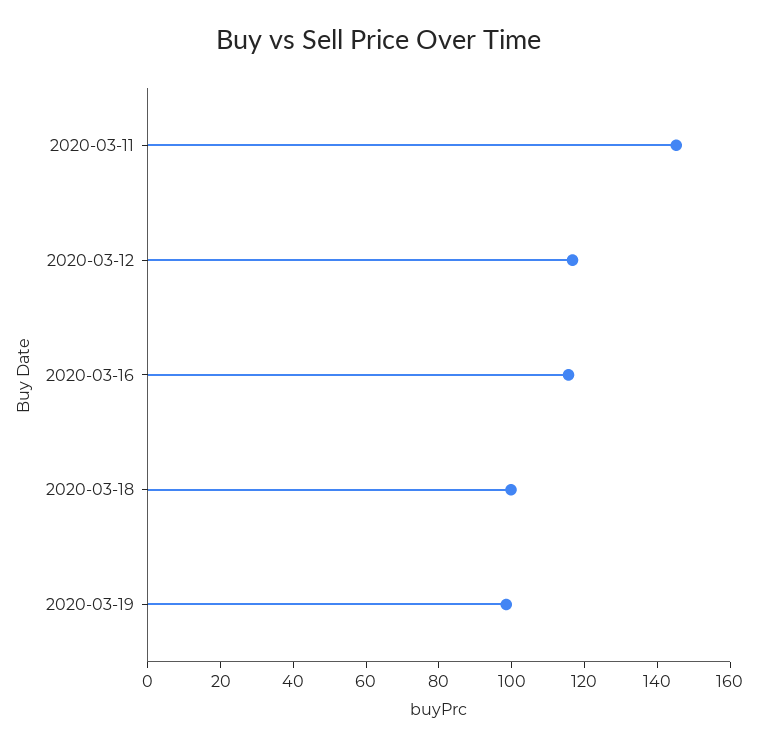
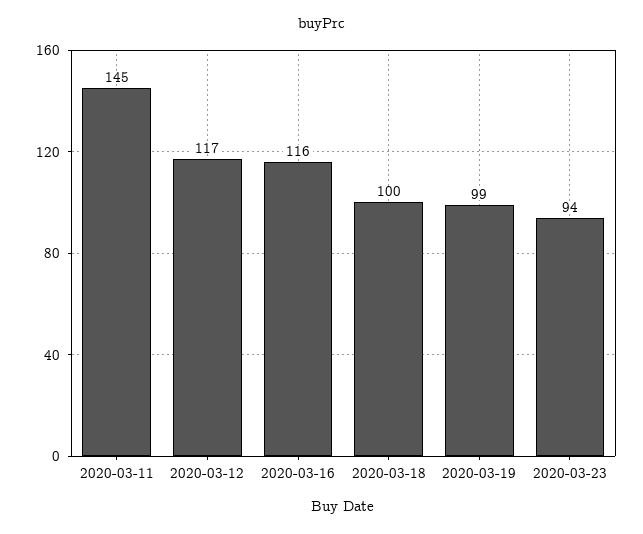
2020-03-23: none -> 94

